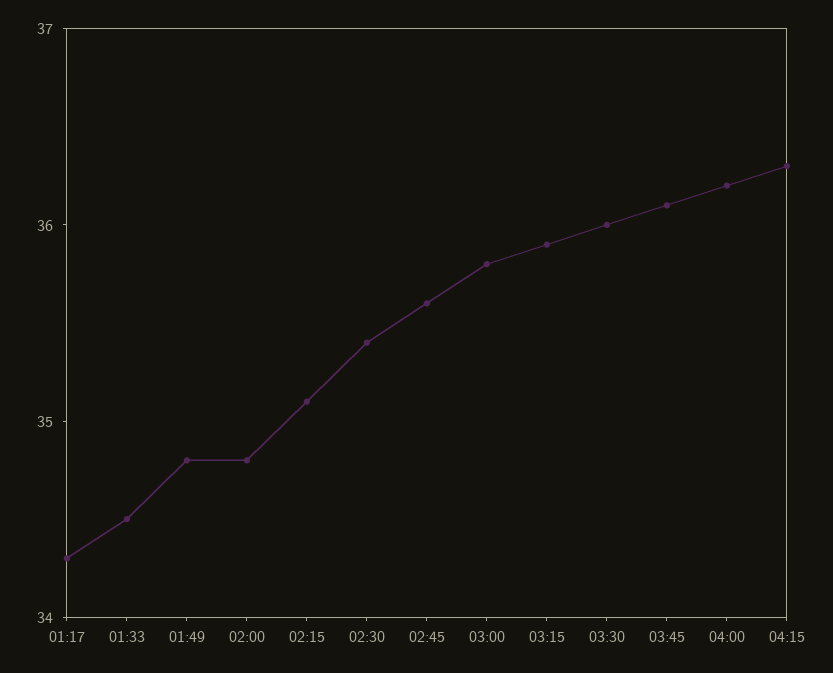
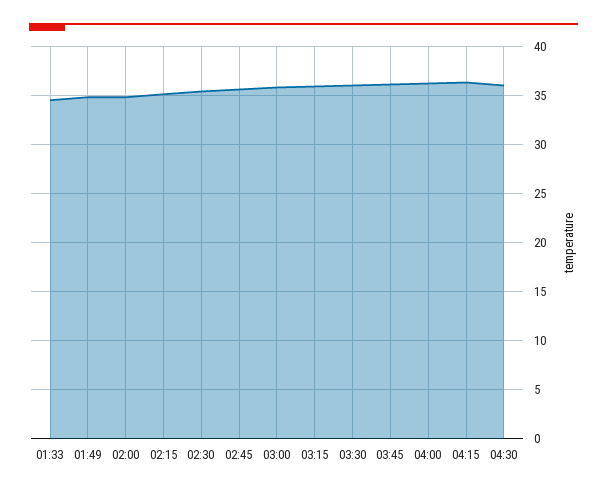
01:17: 34.3 -> none
04:30: none -> 36

